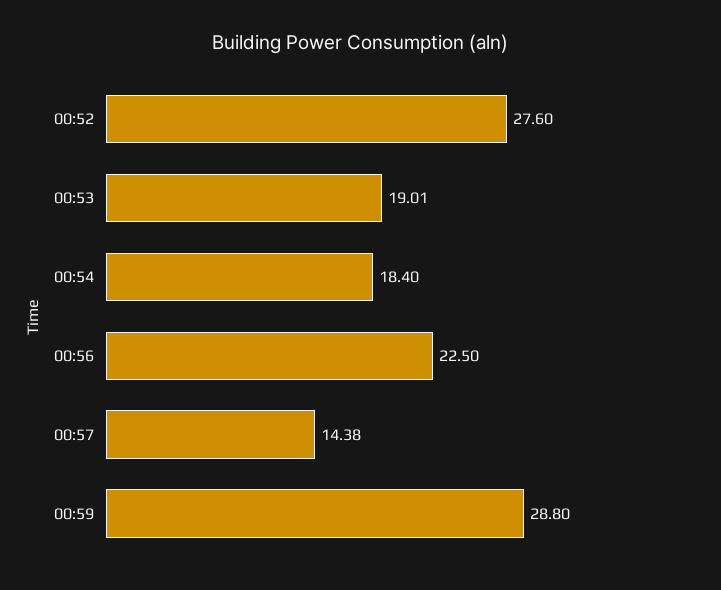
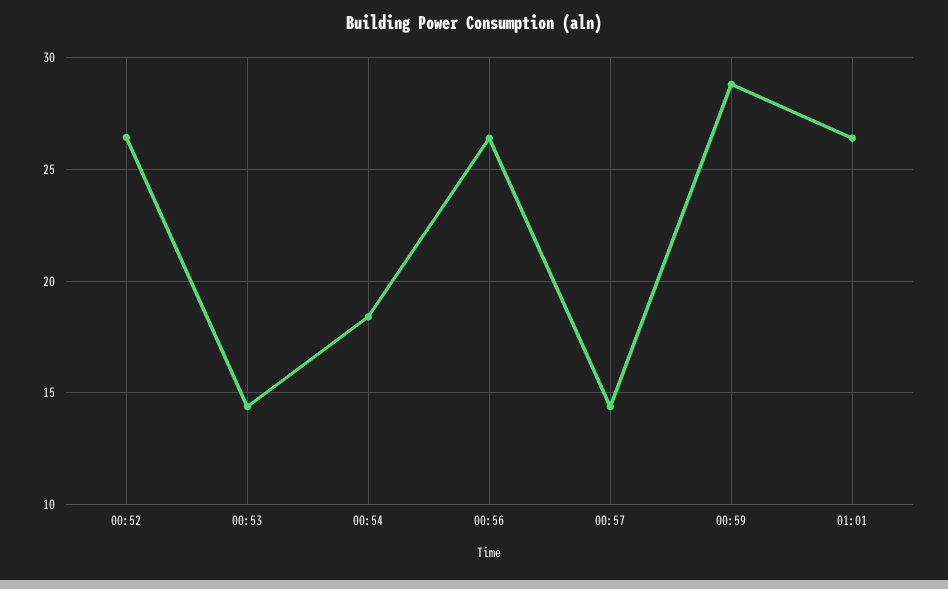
00:52: 27.6 -> 26.5
00:53: 19.01 -> 14.5
00:56: 22.5 -> 26.5
01:01: none -> 26.5

